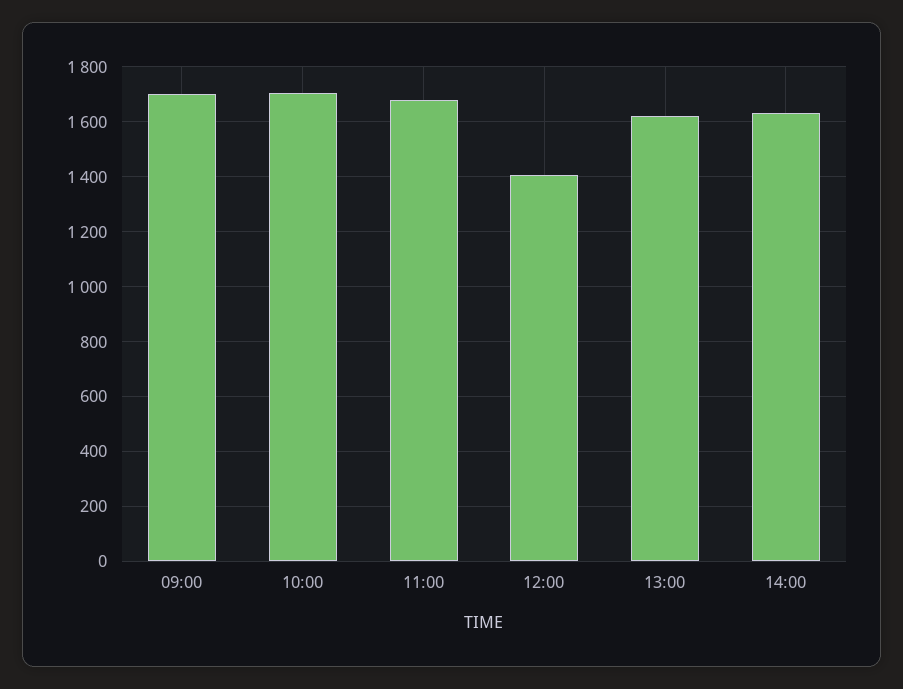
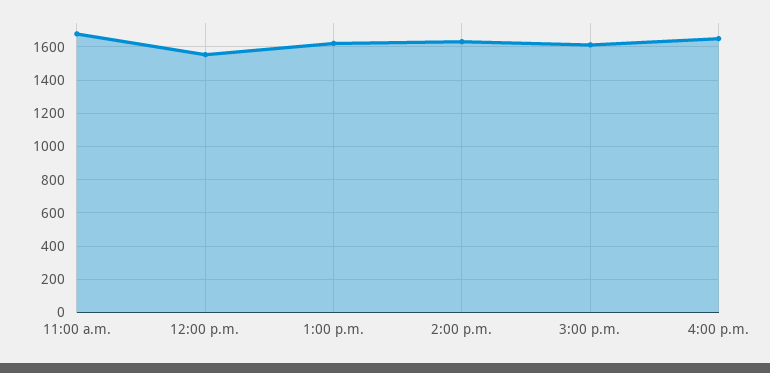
09:00: 1700 -> none
10:00: 1700 -> none
12:00: 1400 -> 1550
3:00 p.m.: none -> 1600
4:00 p.m.: none -> 1650

